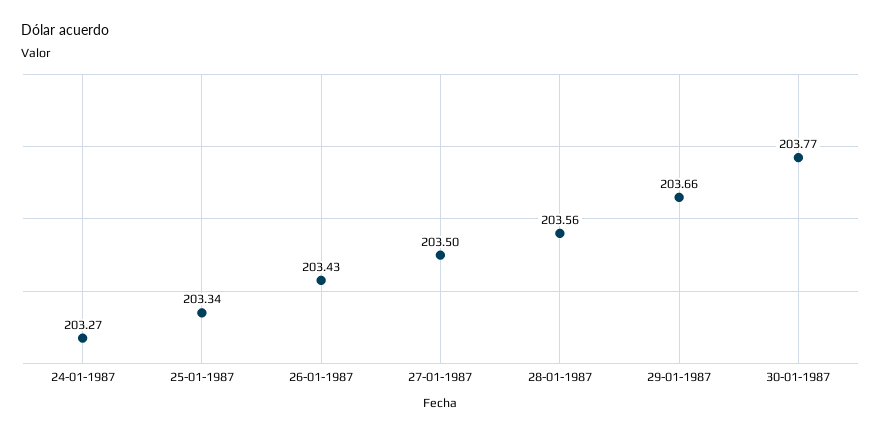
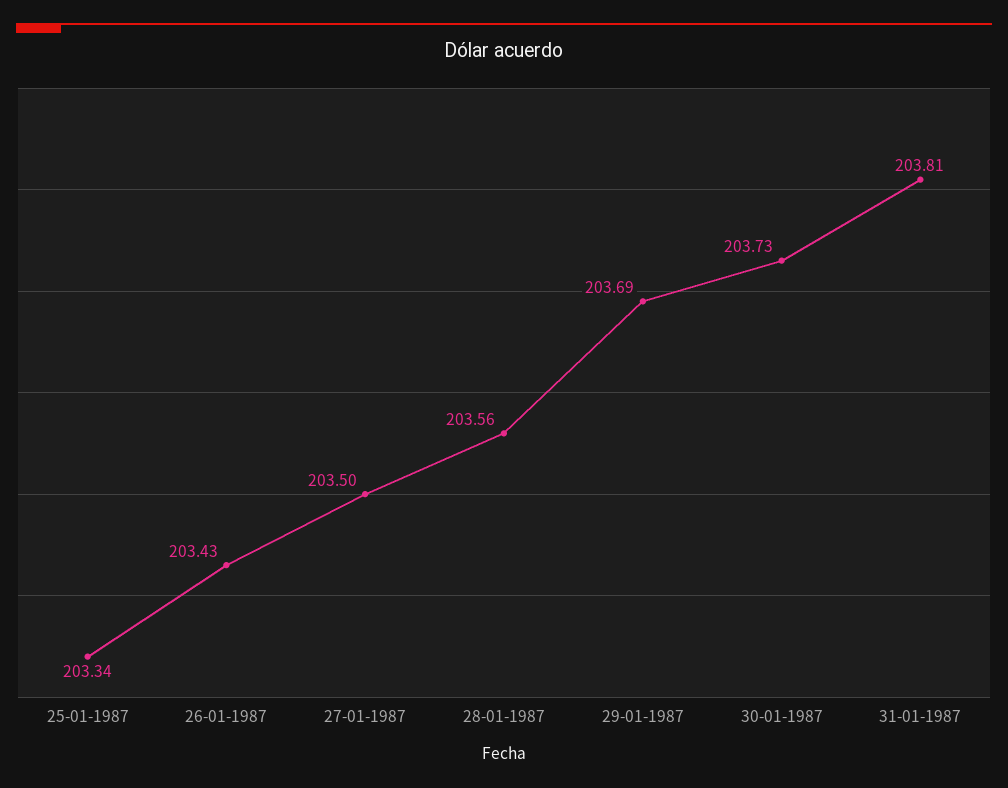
24-01-1987: 203.27 -> none
29-01-1987: 203.66 -> 203.69
30-01-1987: 203.77 -> 203.73
31-01-1987: none -> 203.81

